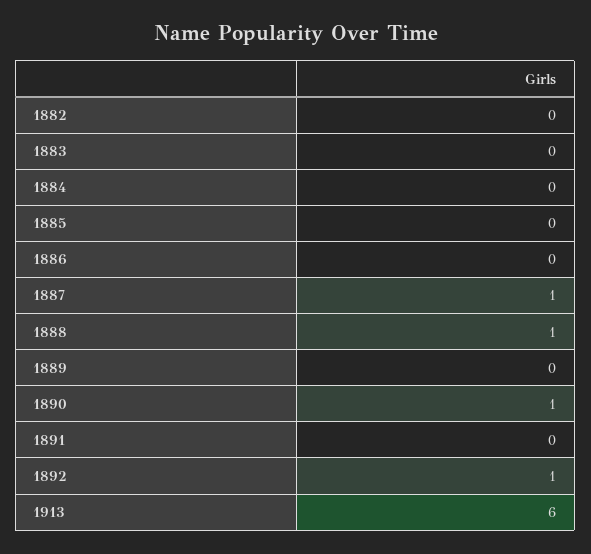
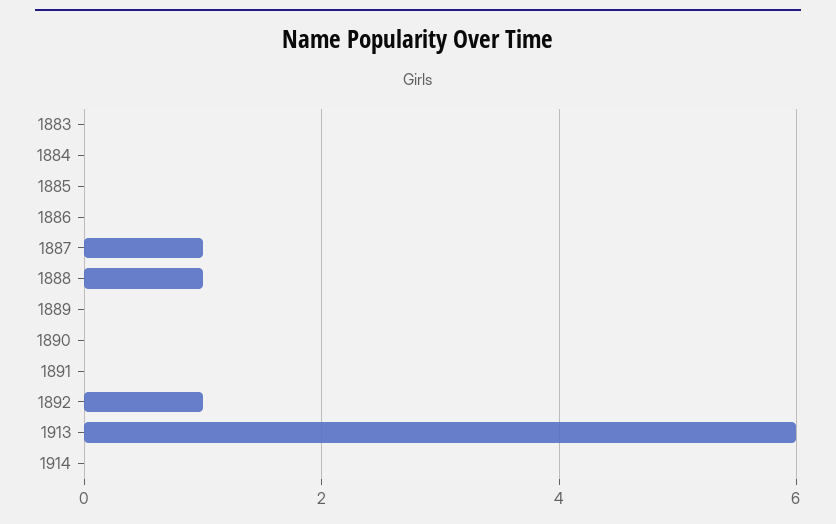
1882: 0 -> none
1890: 1 -> 0
1914: none -> 0

